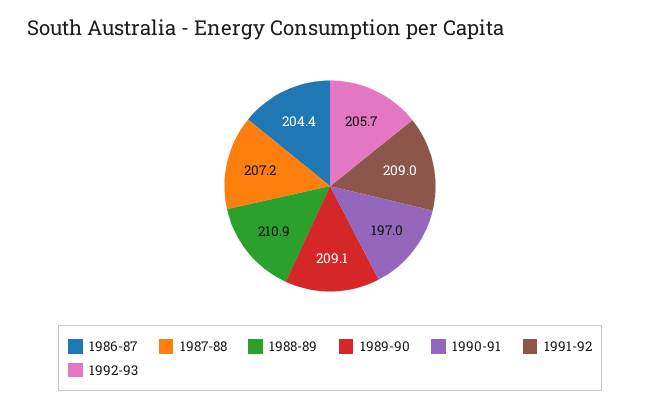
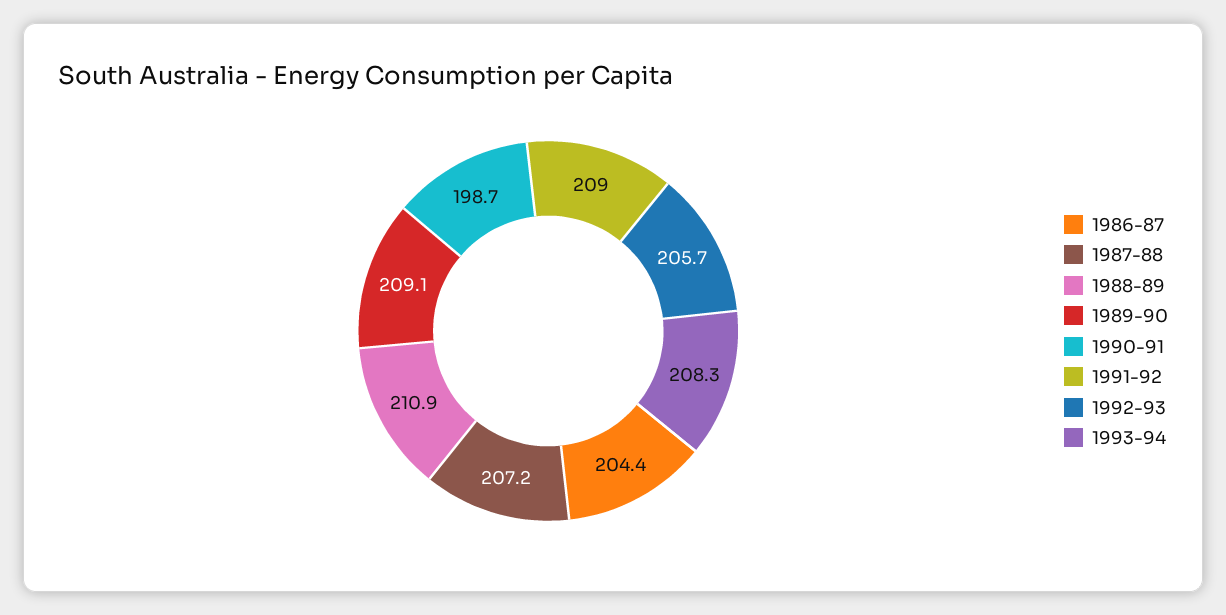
1990-91: 197 -> 198.7
1993-94: none -> 208.3

